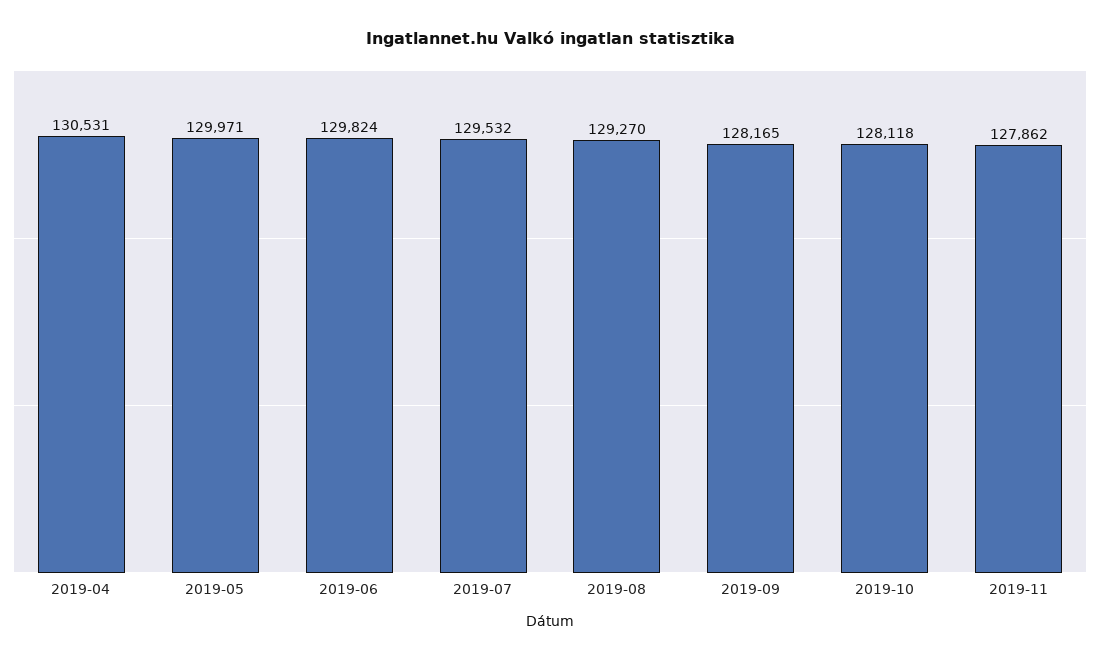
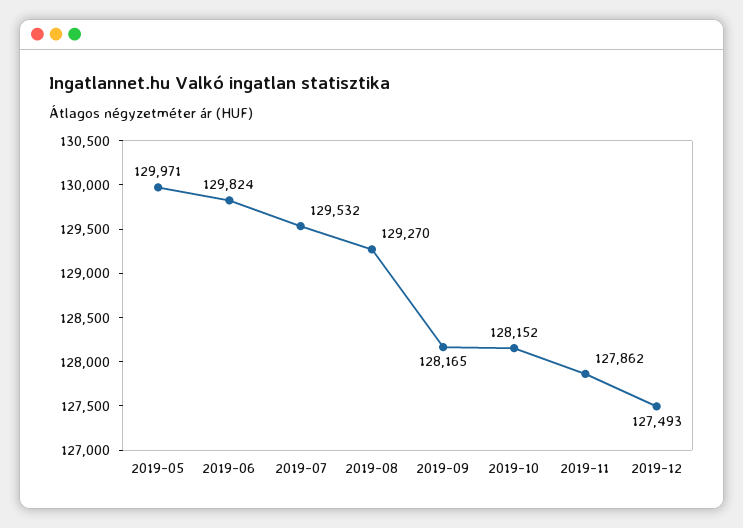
2019-04: 130531 -> none
2019-10: 128118 -> 128152
2019-12: none -> 127493

